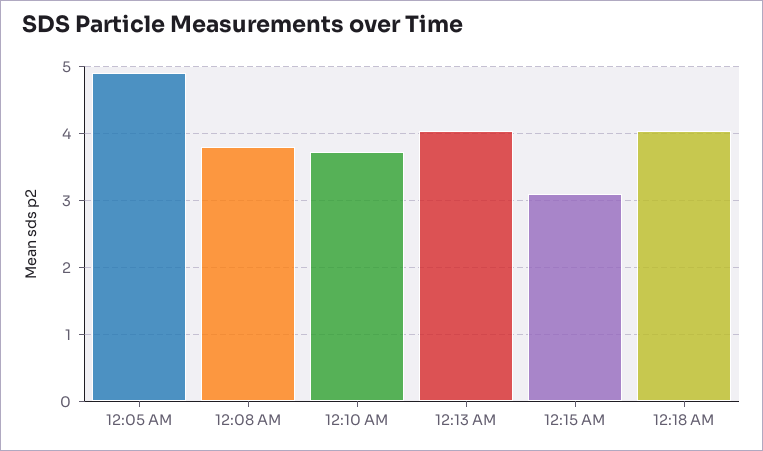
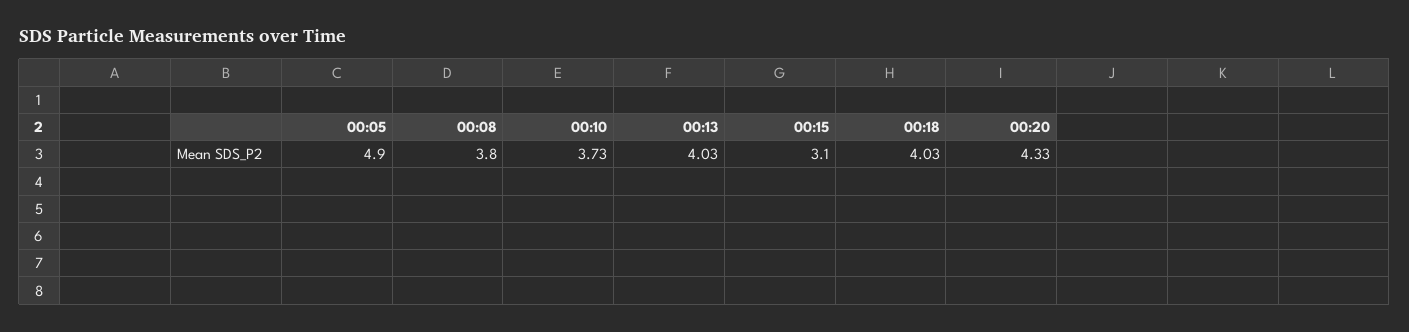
00:20: none -> 4.33

